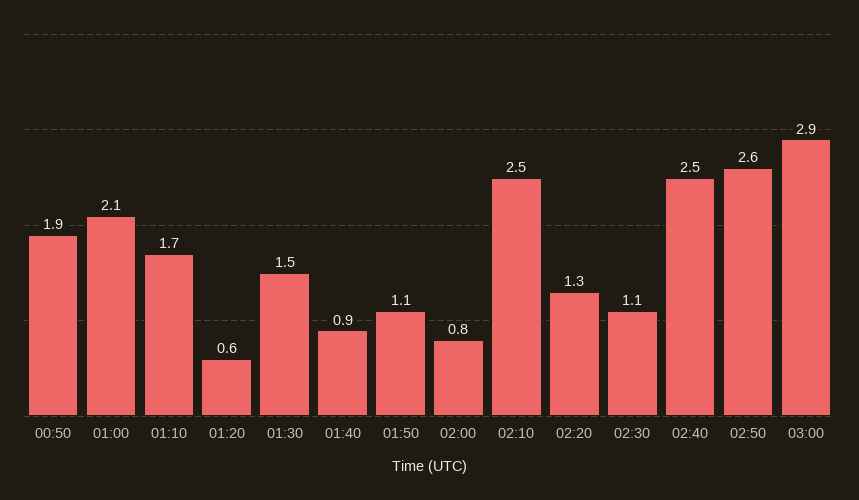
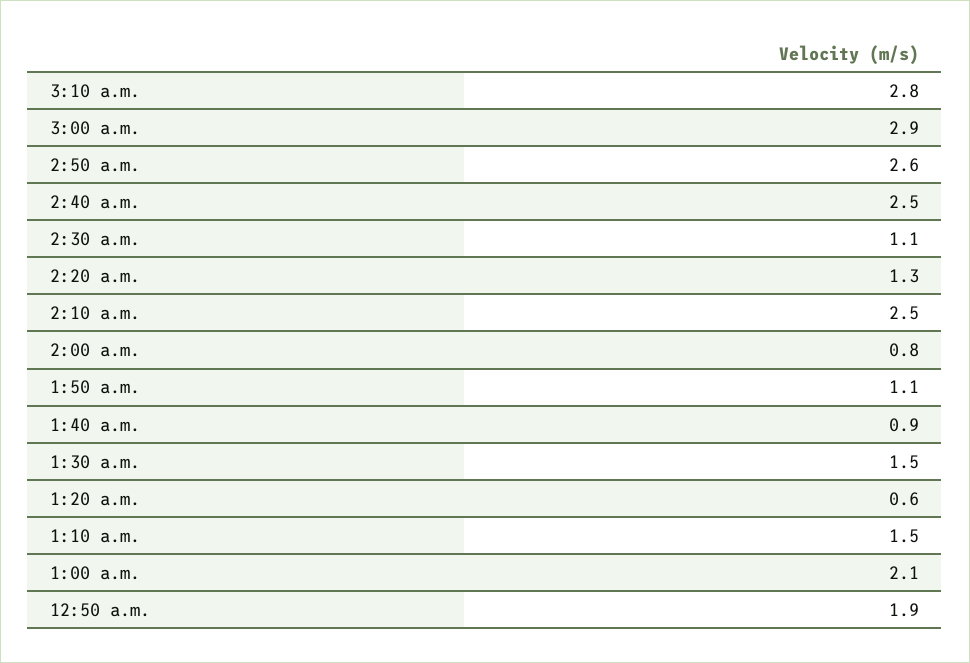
01:10: 1.7 -> 1.5
3:10 a.m.: none -> 2.8

